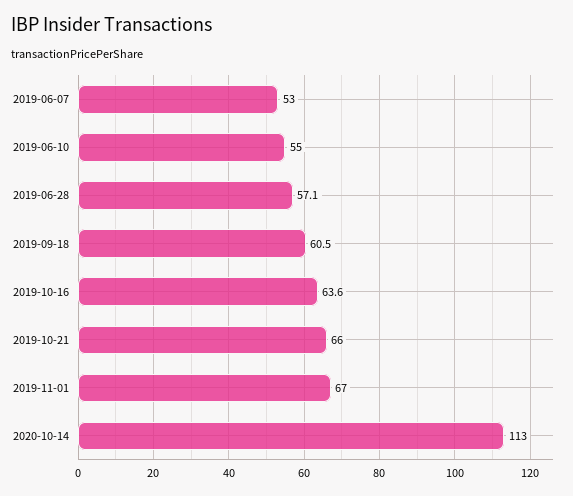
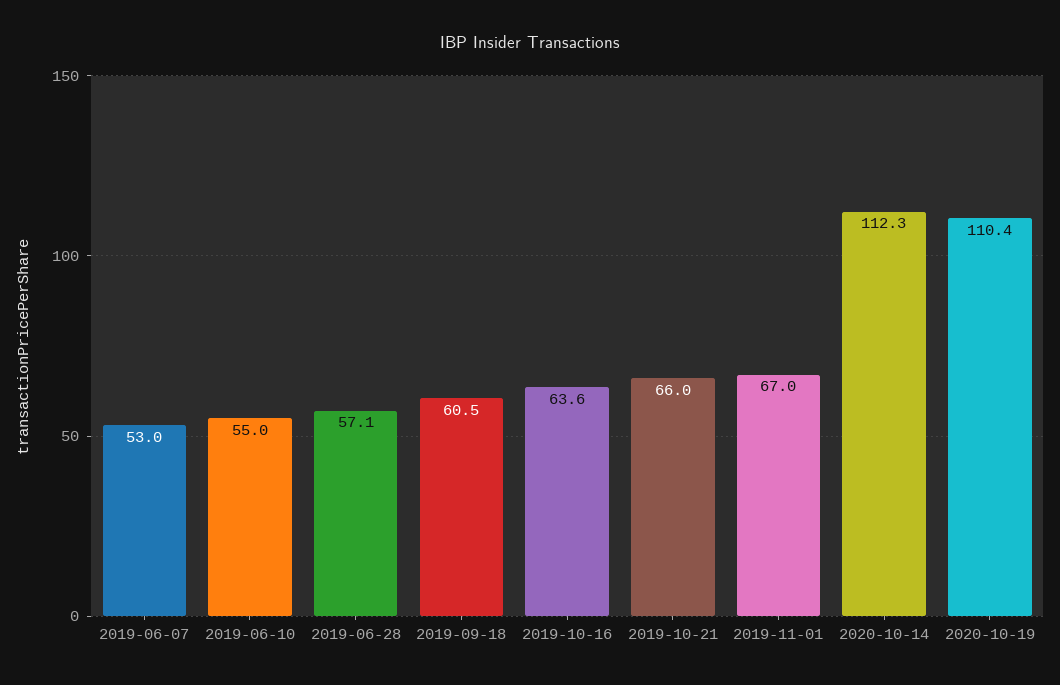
2020-10-14: 113 -> 112.3
2020-10-19: none -> 110.4

